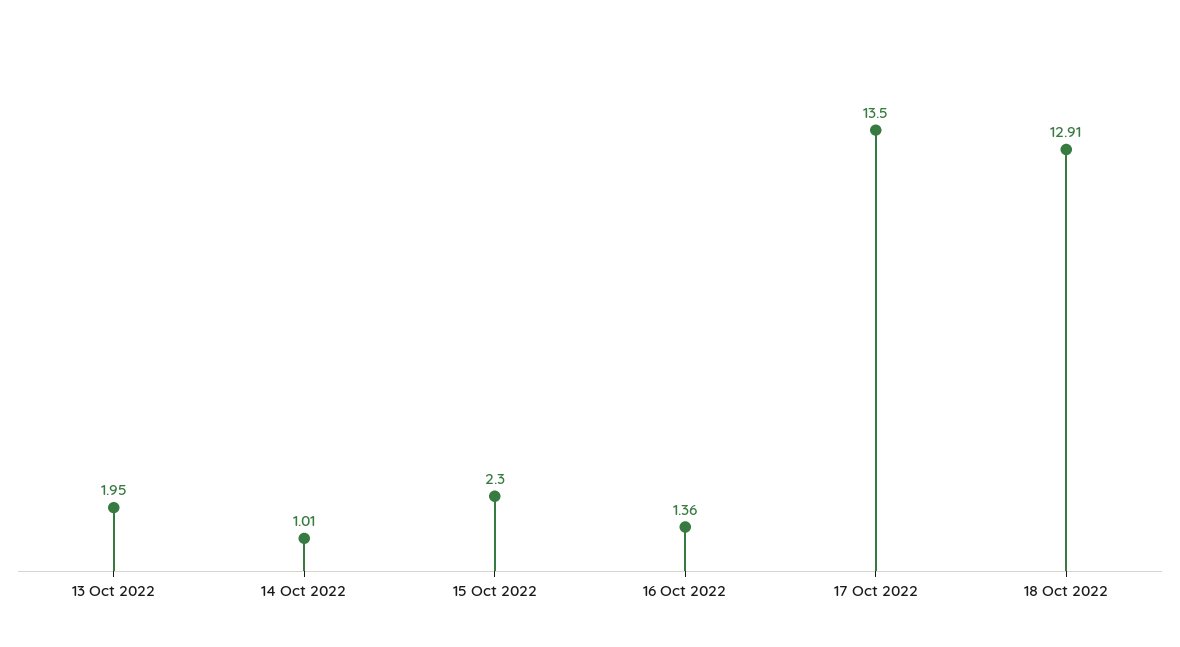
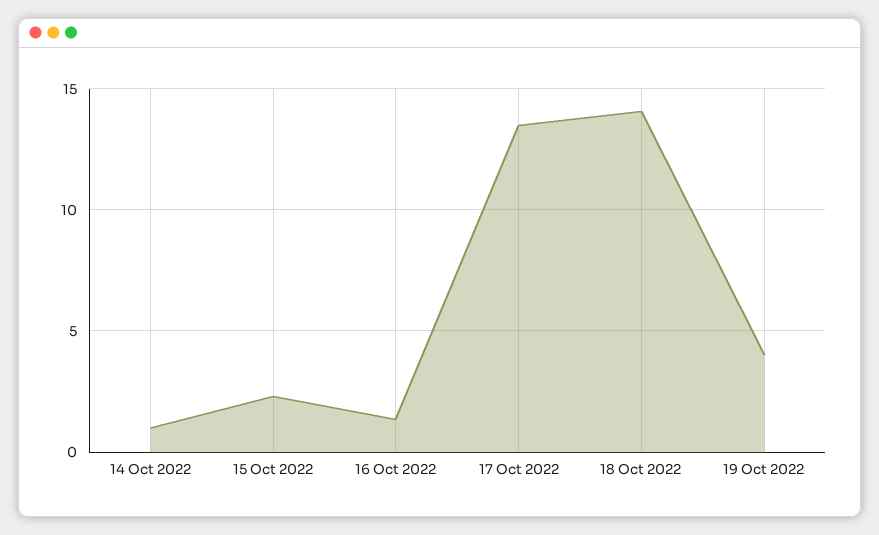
13 Oct 2022: 1.95 -> none
18 Oct 2022: 12.91 -> 14
19 Oct 2022: none -> 4

